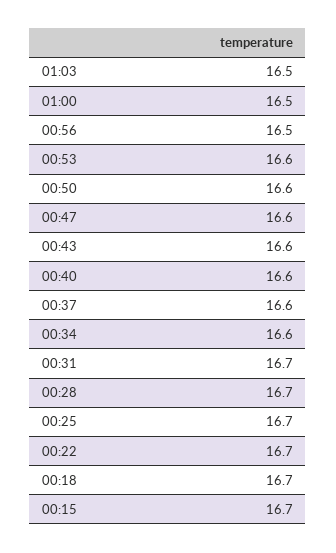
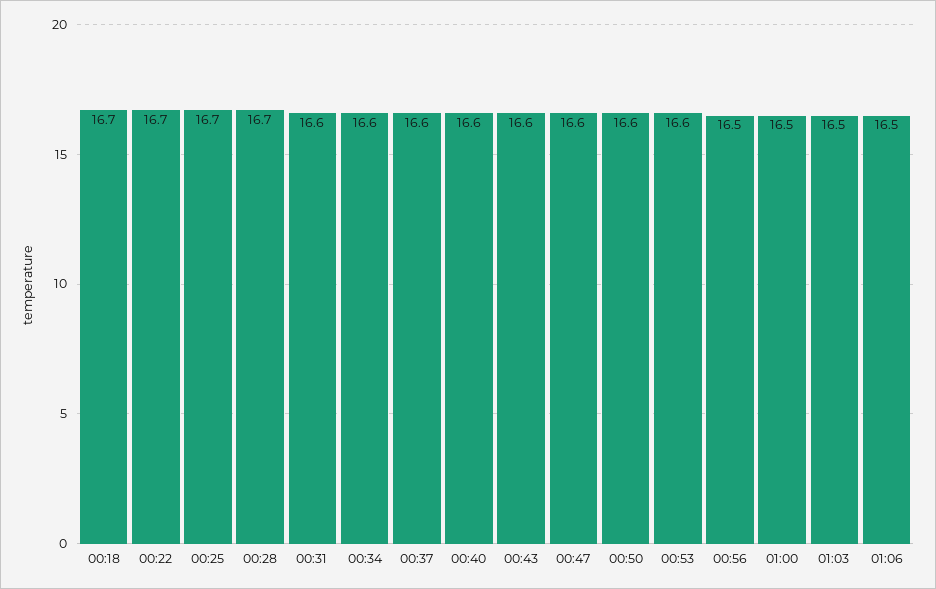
00:31: 16.7 -> 16.6
00:15: 16.7 -> none
01:06: none -> 16.5

